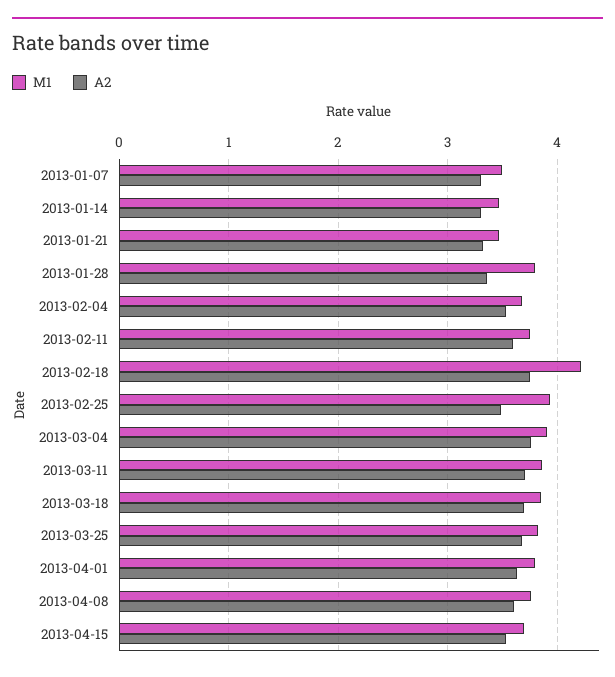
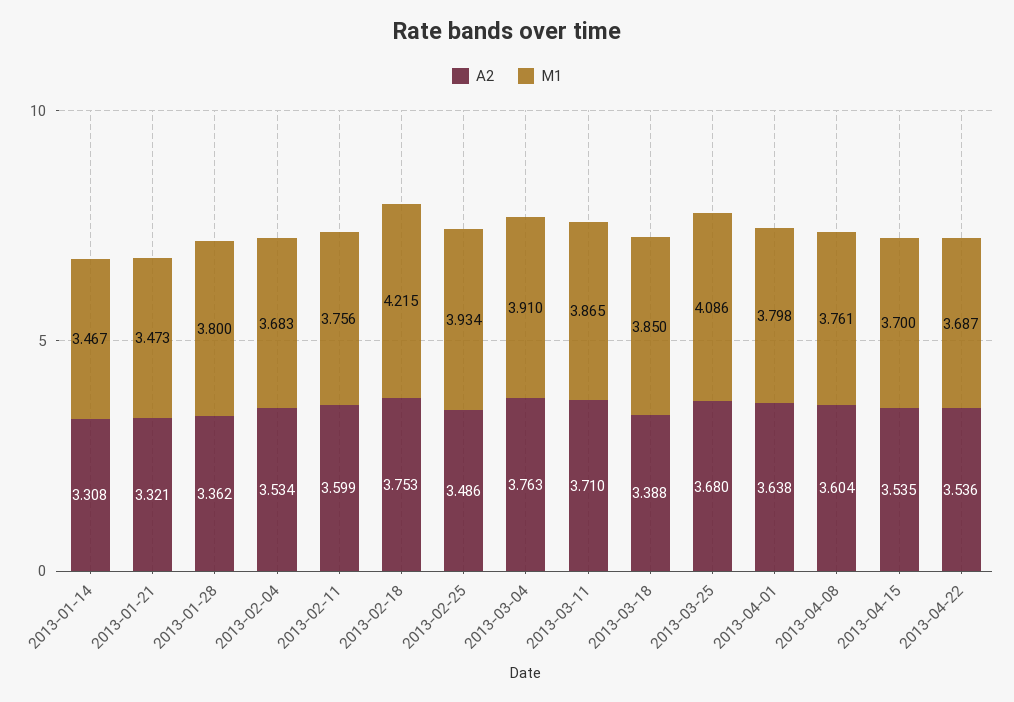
M1, 2013-01-07: 3.5 -> none
A2, 2013-01-07: 3.3 -> none
A2, 2013-03-18: 3.7 -> 3.388
M1, 2013-03-25: 3.8 -> 4.086
A2, 2013-04-22: none -> 3.536
M1, 2013-04-22: none -> 3.687

